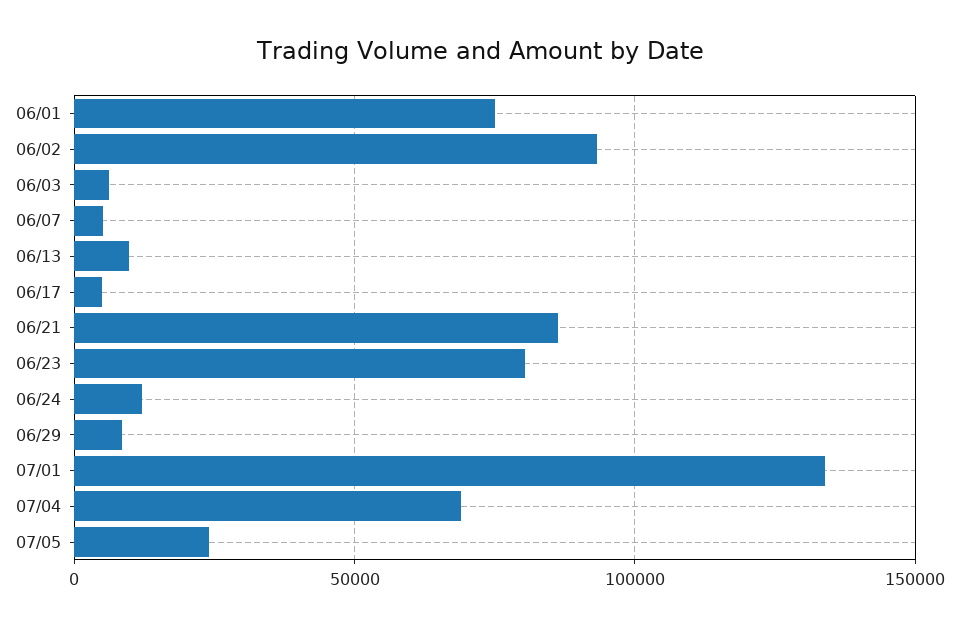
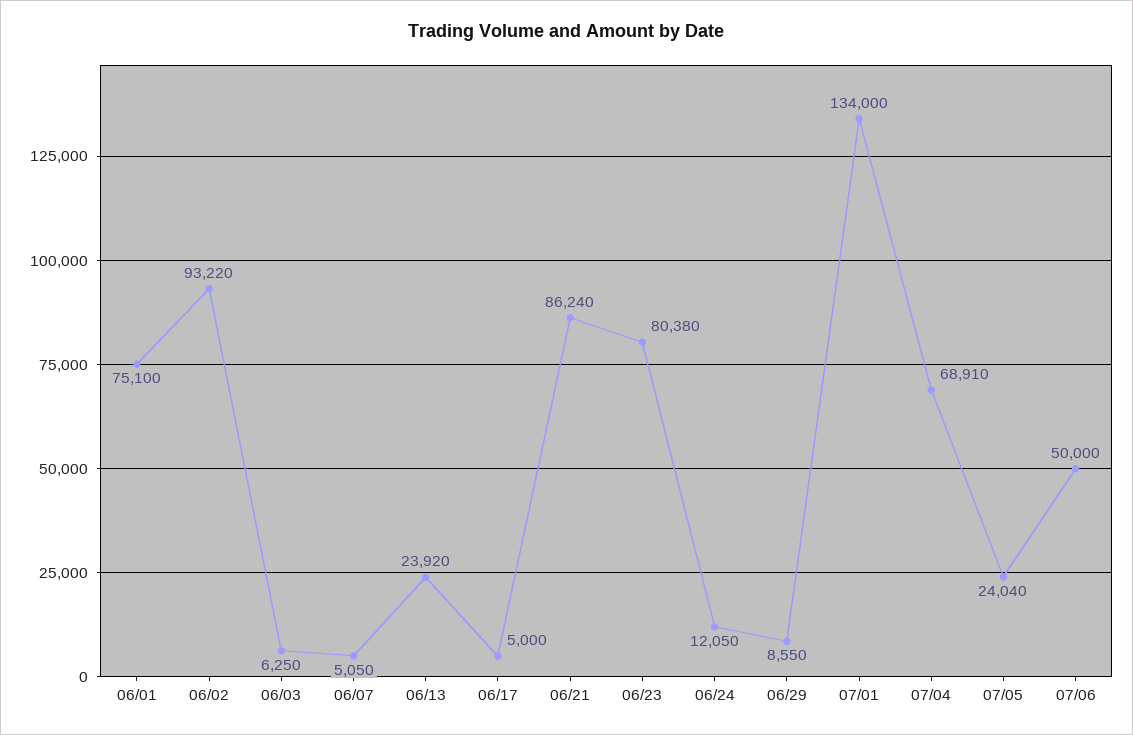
06/13: 10000 -> 23920
07/06: none -> 50000

